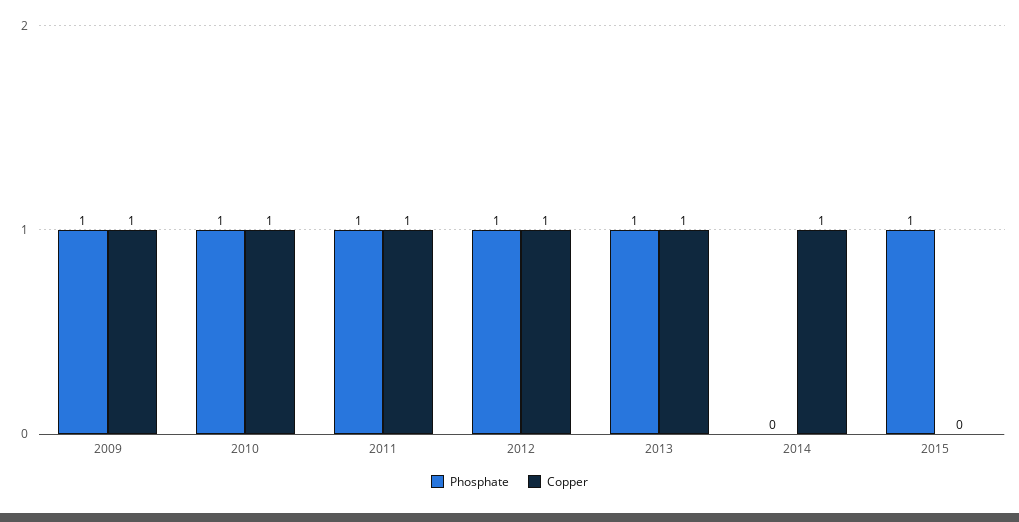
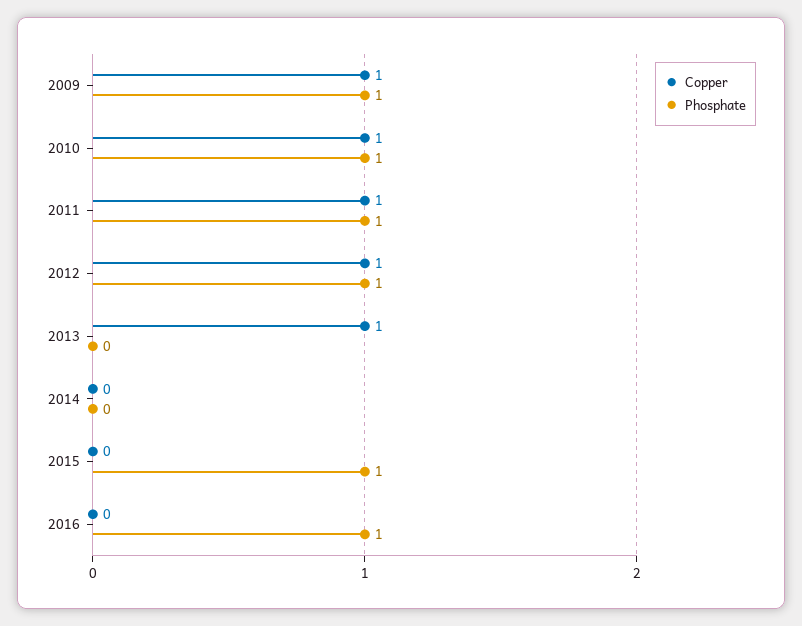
Phosphate, 2013: 1 -> 0
Copper, 2014: 1 -> 0
Copper, 2016: none -> 0
Phosphate, 2016: none -> 1

